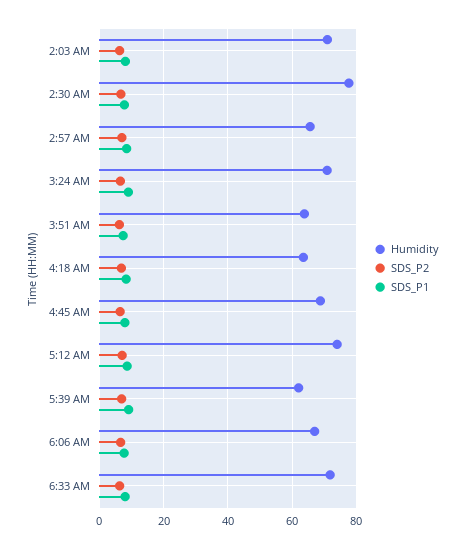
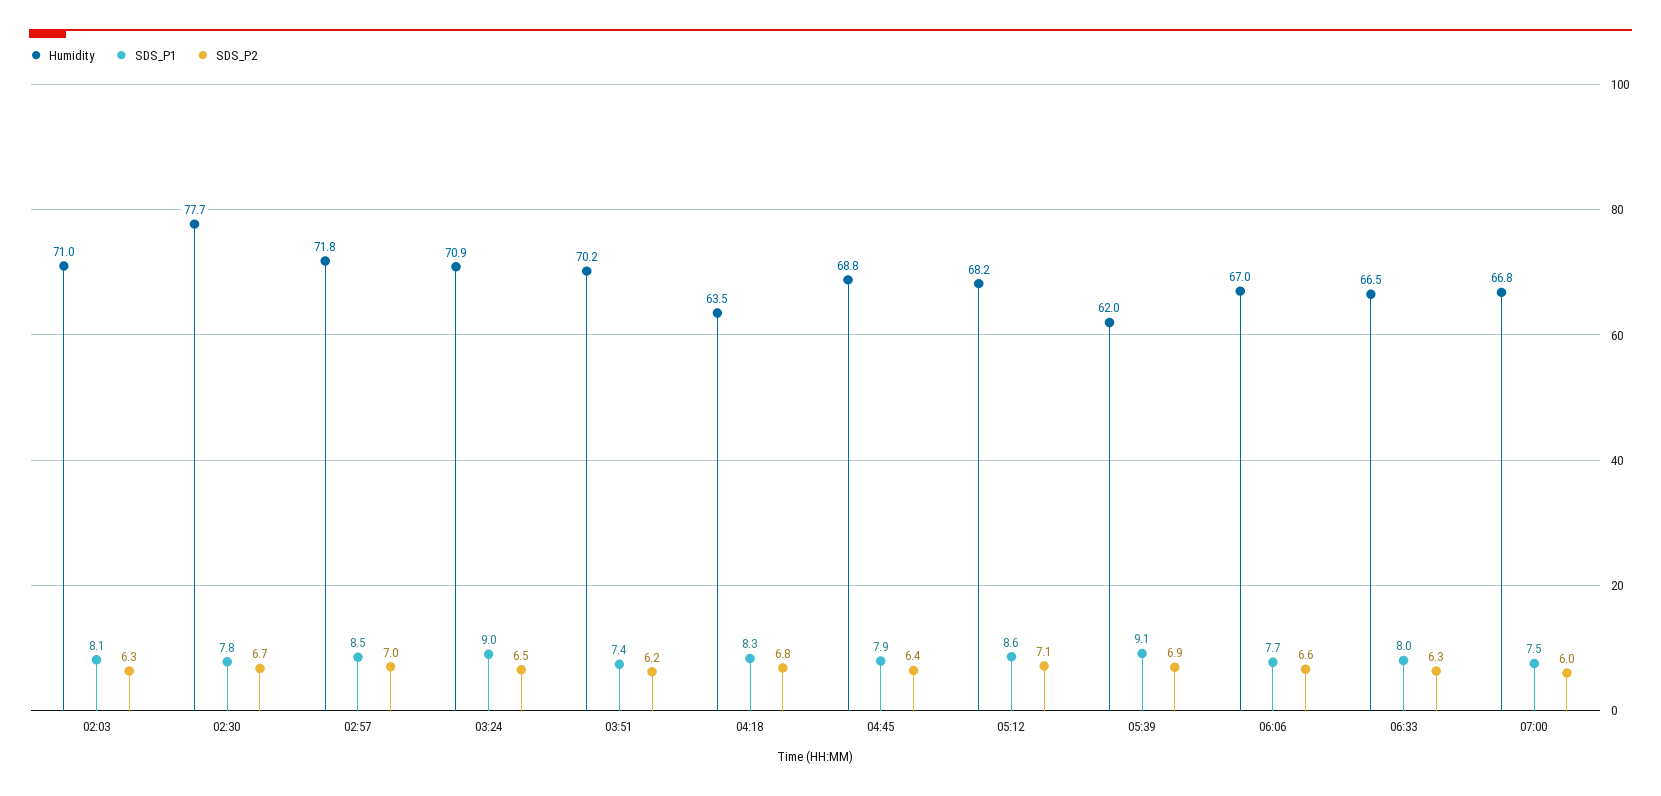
Humidity, 2:57 AM: 66 -> 71.8
Humidity, 3:51 AM: 64 -> 70.2
Humidity, 5:12 AM: 74 -> 68.2
Humidity, 6:33 AM: 72 -> 66.5
Humidity, 07:00: none -> 66.8
SDS_P1, 07:00: none -> 7.5
SDS_P2, 07:00: none -> 6

